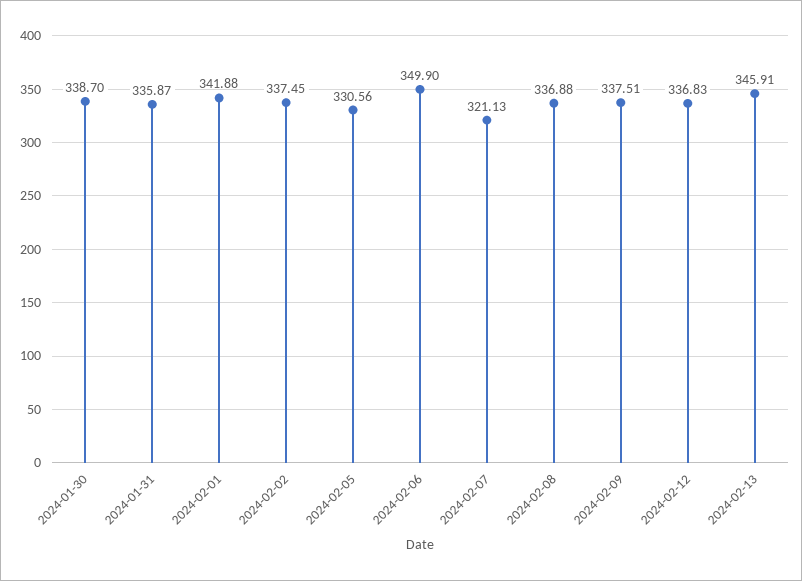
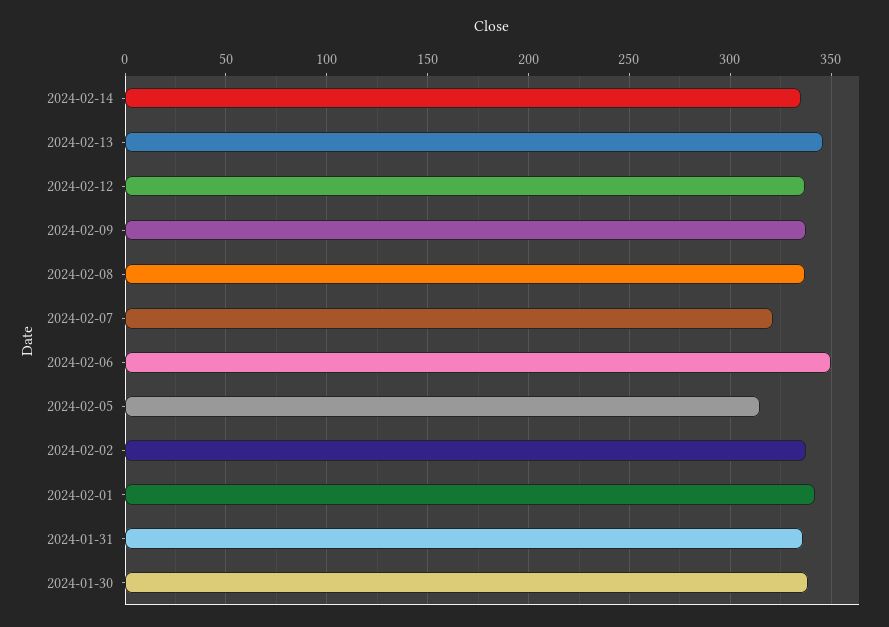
2024-02-05: 330.56 -> 315
2024-02-14: none -> 335

